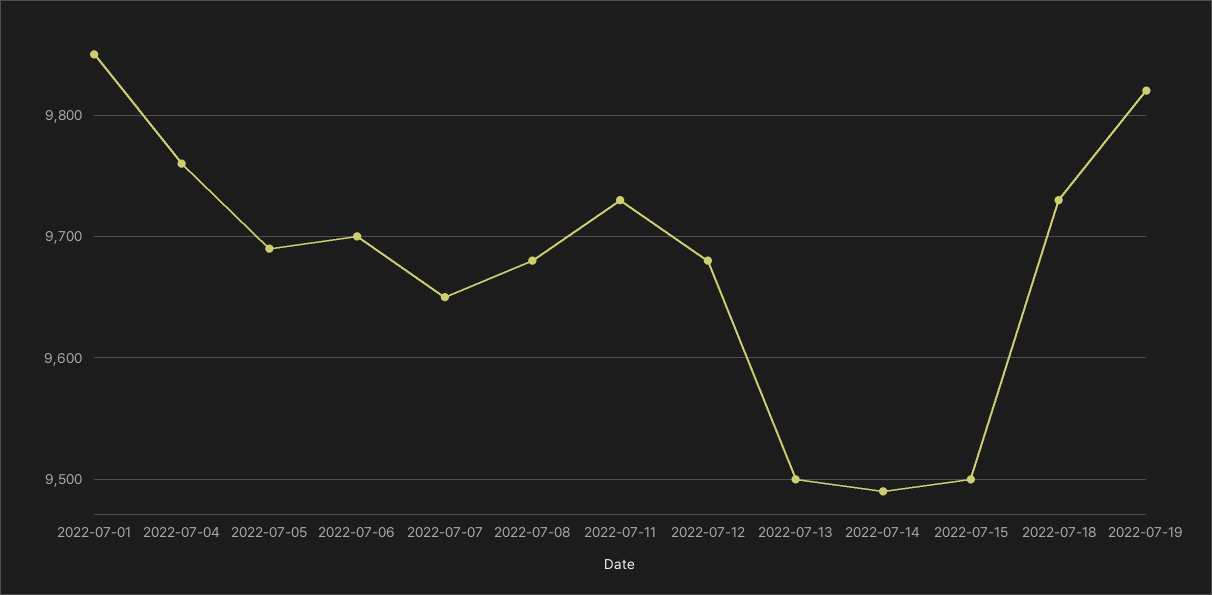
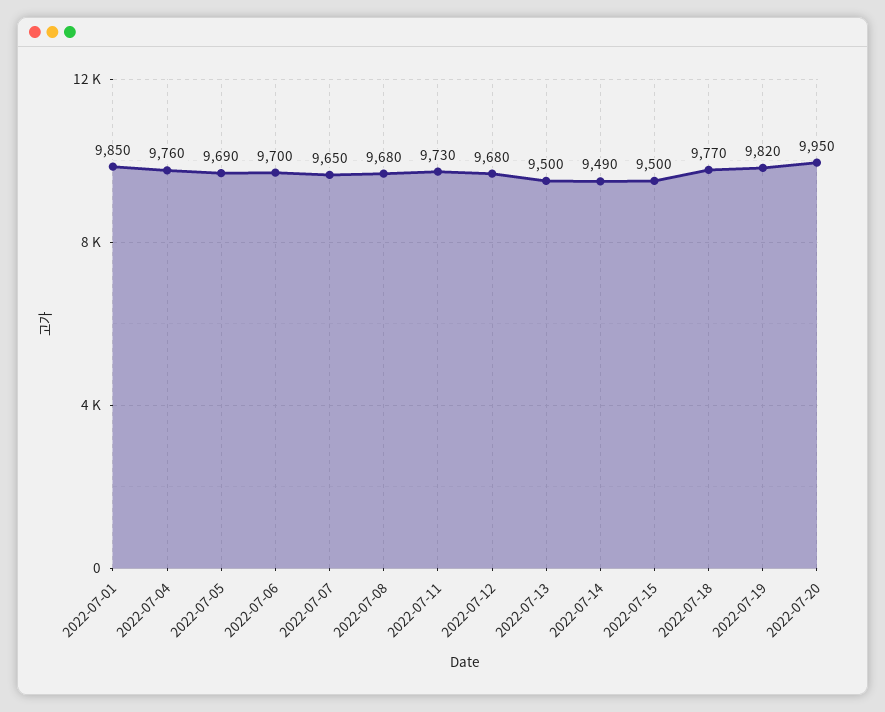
2022-07-18: 9730 -> 9770
2022-07-20: none -> 9950

